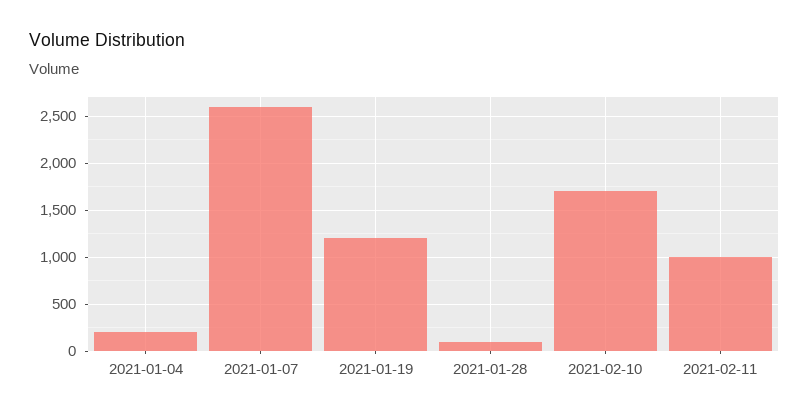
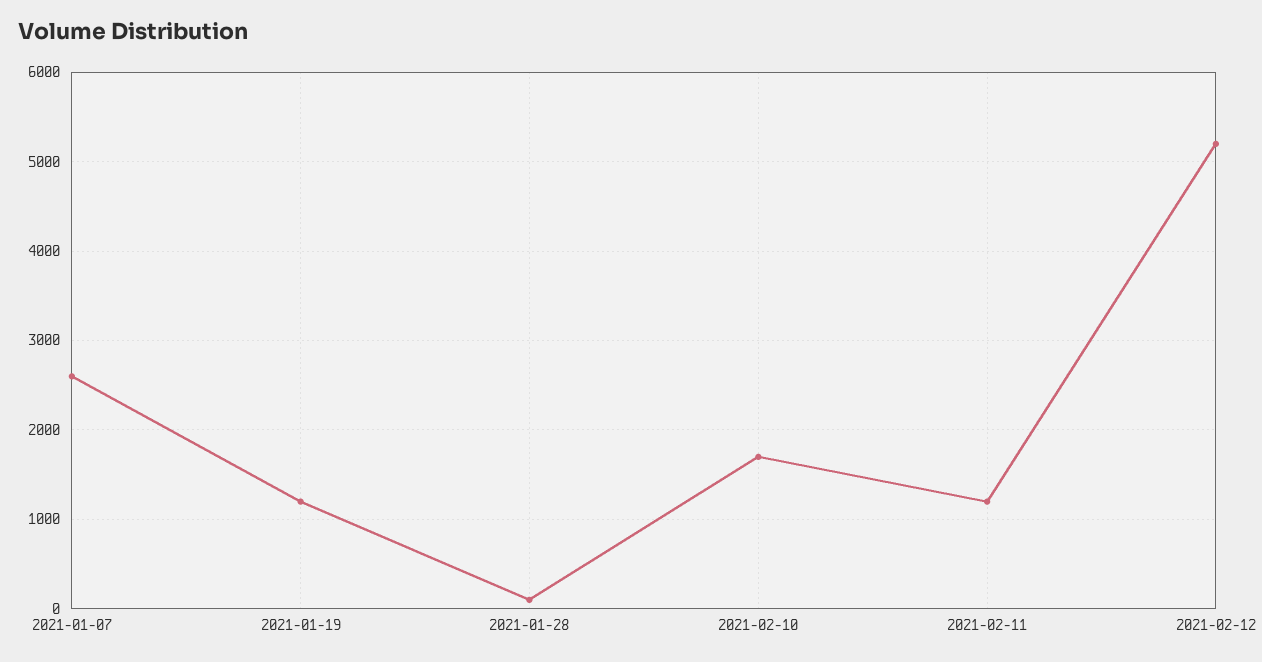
2021-01-04: 200 -> none
2021-02-11: 1000 -> 1200
2021-02-12: none -> 5200

